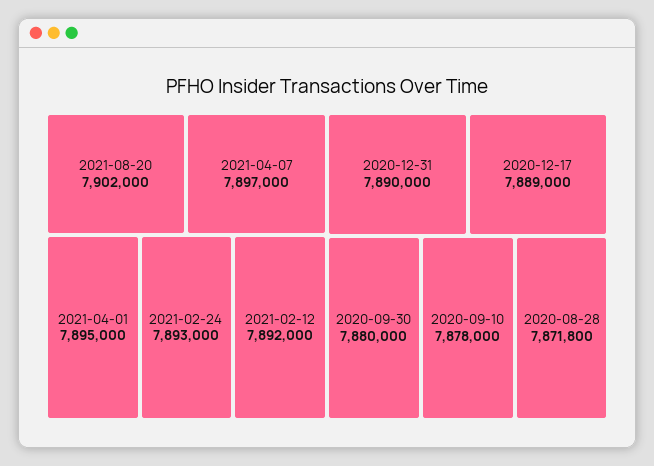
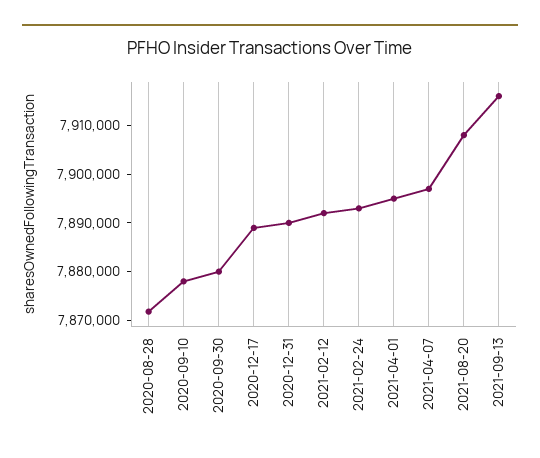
2021-08-20: 7902000 -> 7908000
2021-09-13: none -> 7916000

